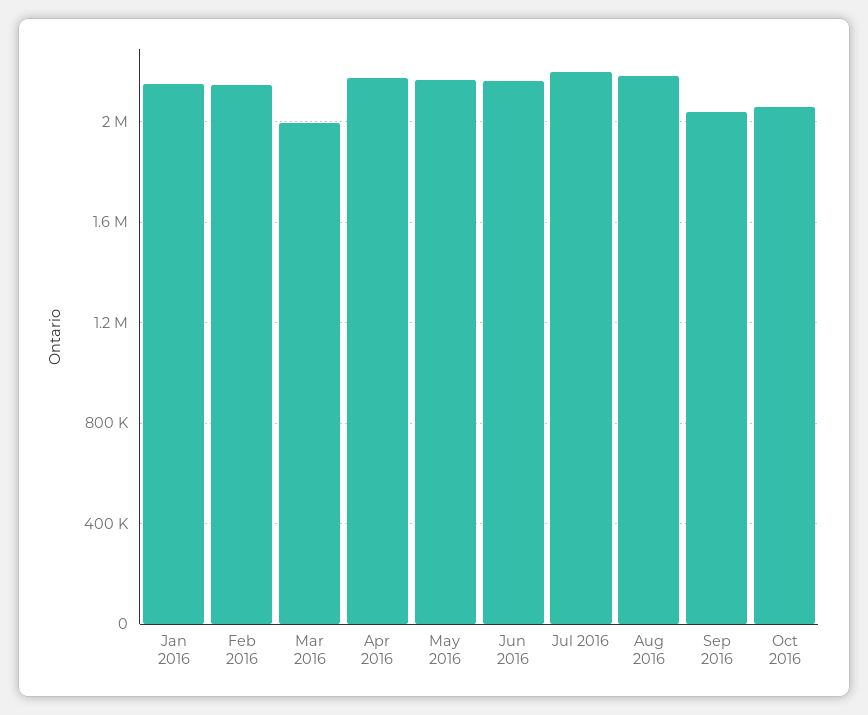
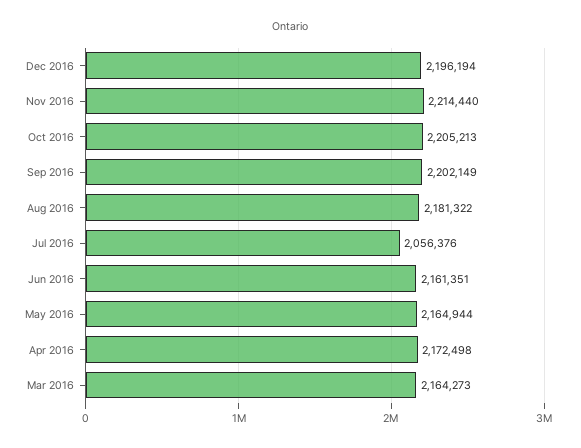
Jan 2016: 2150000 -> none
Feb 2016: 2150000 -> none
Mar 2016: 2000000 -> 2164273
Jul 2016: 2200000 -> 2056376
Sep 2016: 2050000 -> 2202149
Oct 2016: 2050000 -> 2205213
Dec 2016: none -> 2196194
Nov 2016: none -> 2214440

